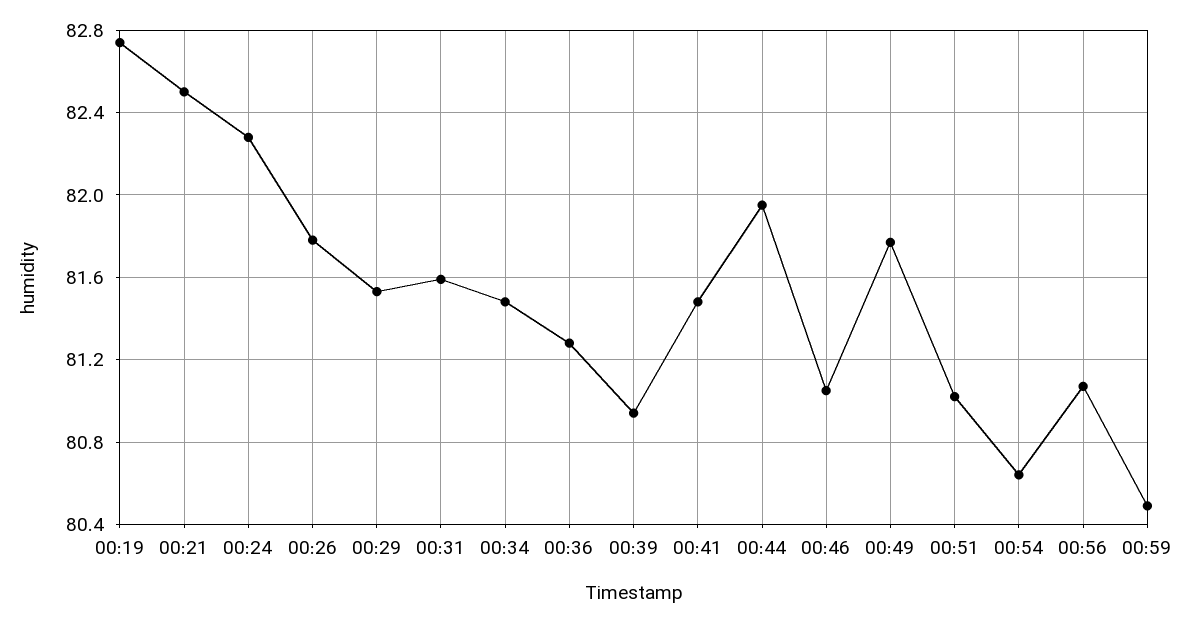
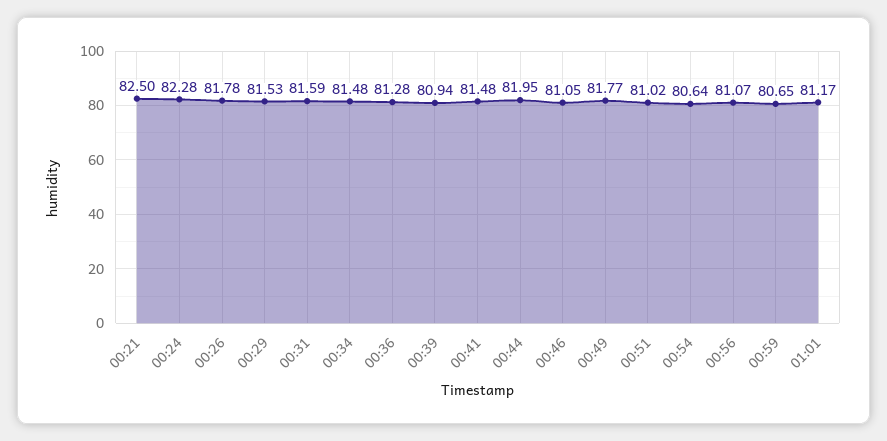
00:19: 82.75 -> none
00:59: 80.5 -> 80.65
01:01: none -> 81.17

